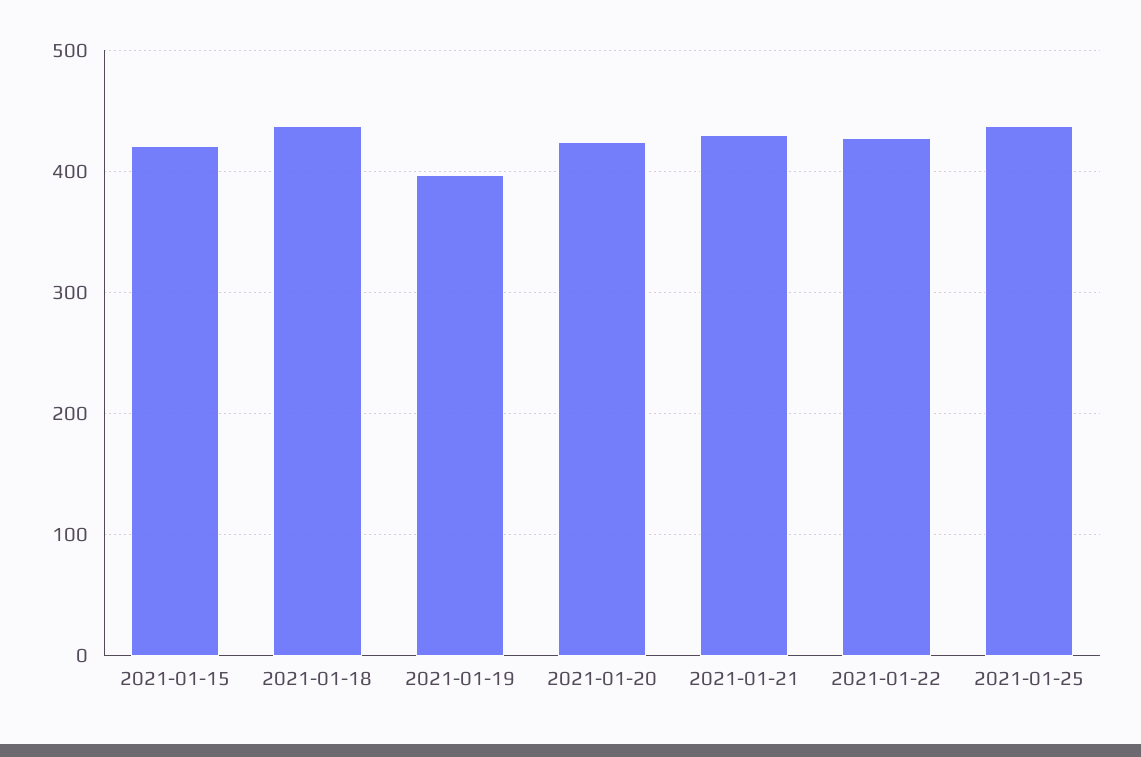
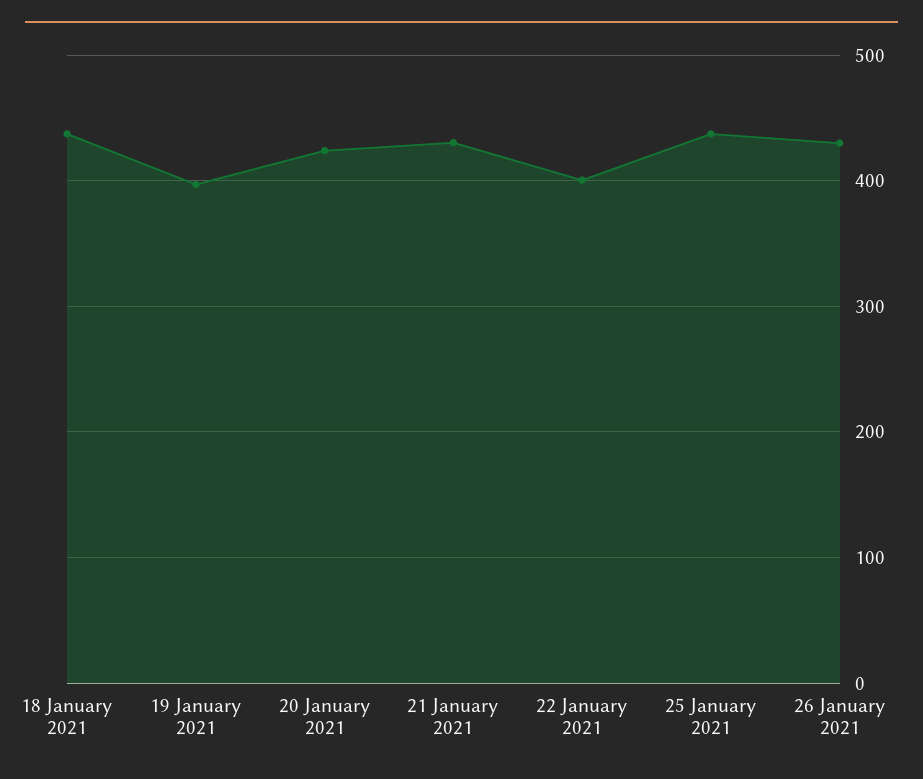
2021-01-15: 420 -> none
2021-01-22: 430 -> 400
26 January 2021: none -> 430

